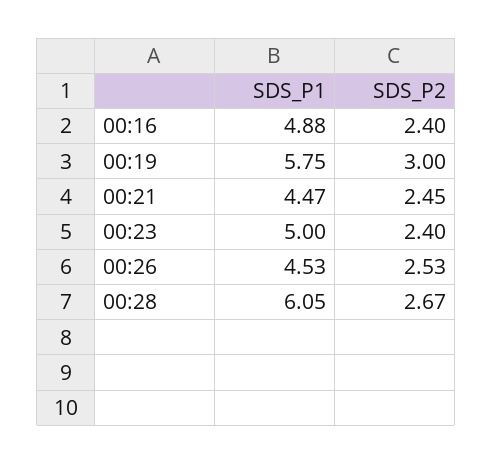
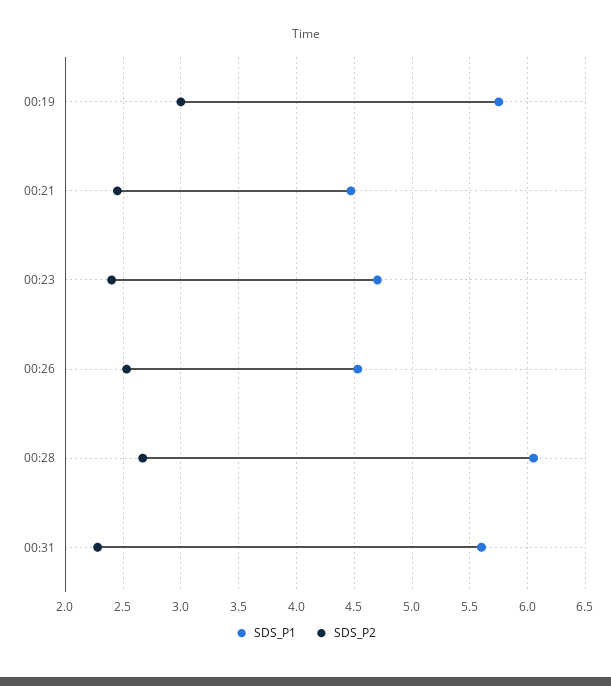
SDS_P1, 00:16: 4.88 -> none
SDS_P2, 00:16: 2.4 -> none
SDS_P1, 00:23: 5 -> 4.7
SDS_P1, 00:31: none -> 5.6
SDS_P2, 00:31: none -> 2.3

